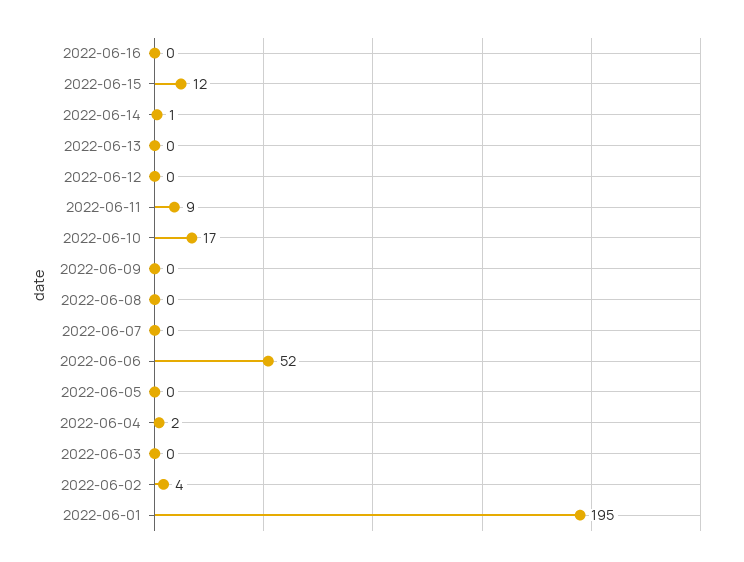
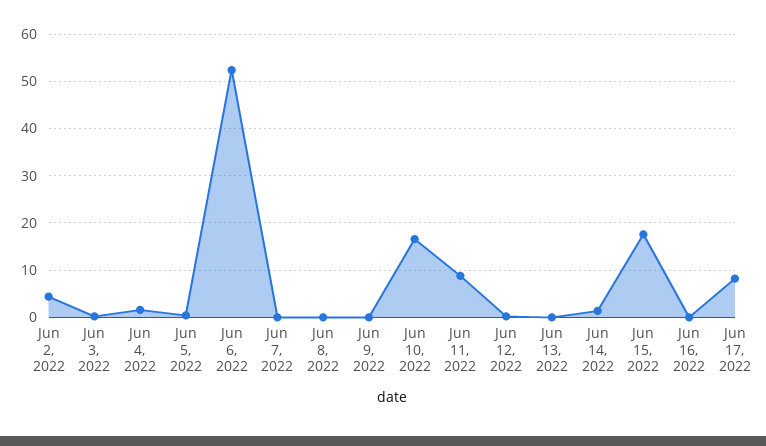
2022-06-15: 12 -> 18
2022-06-01: 195 -> none
Jun 17, 2022: none -> 8

